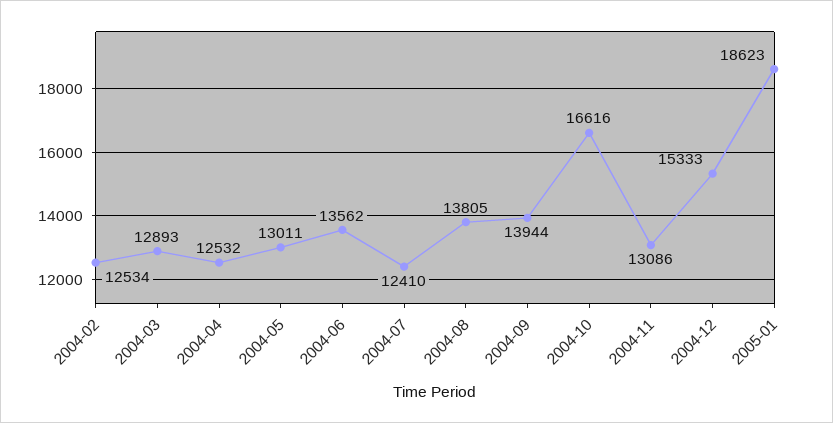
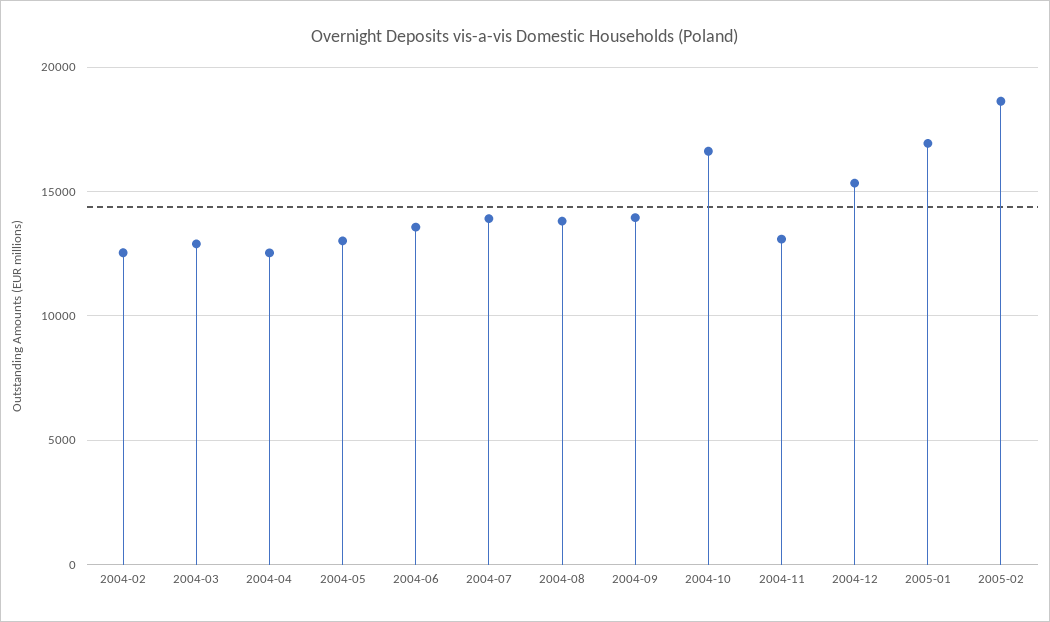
2004-07: 12410 -> 14000
2005-01: 18623 -> 17000
2005-02: none -> 18500

